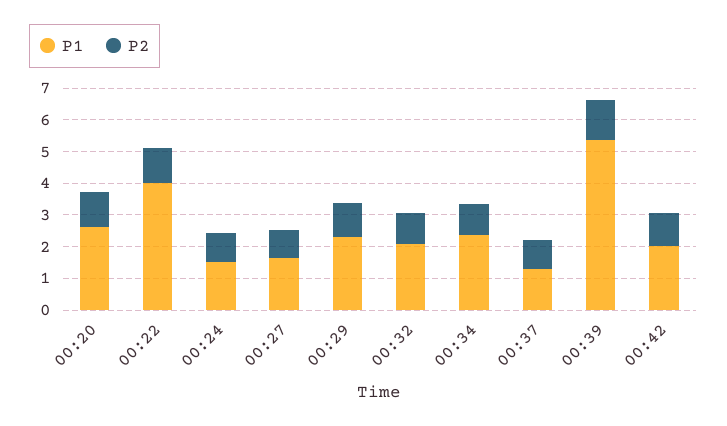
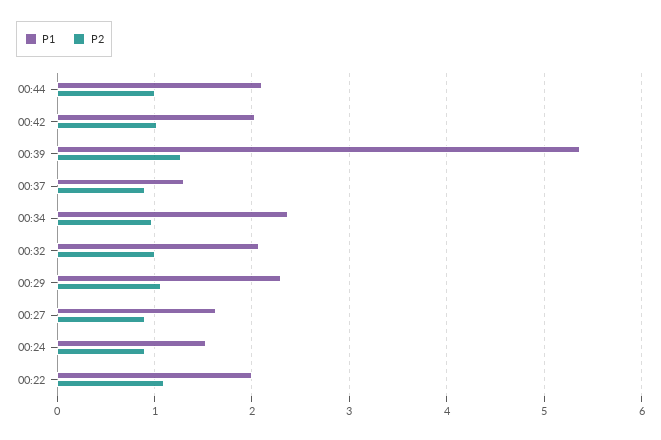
P1, 00:20: 2.5 -> none
P2, 00:20: 1 -> none
P1, 00:22: 4 -> 2
P1, 00:44: none -> 2.1
P2, 00:44: none -> 1

